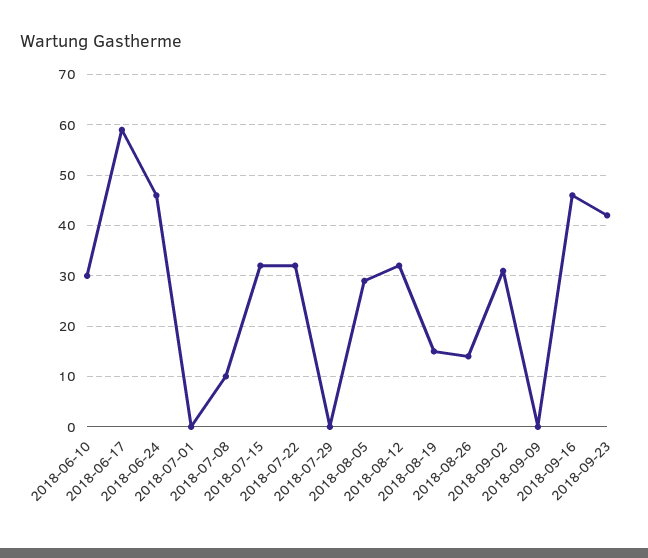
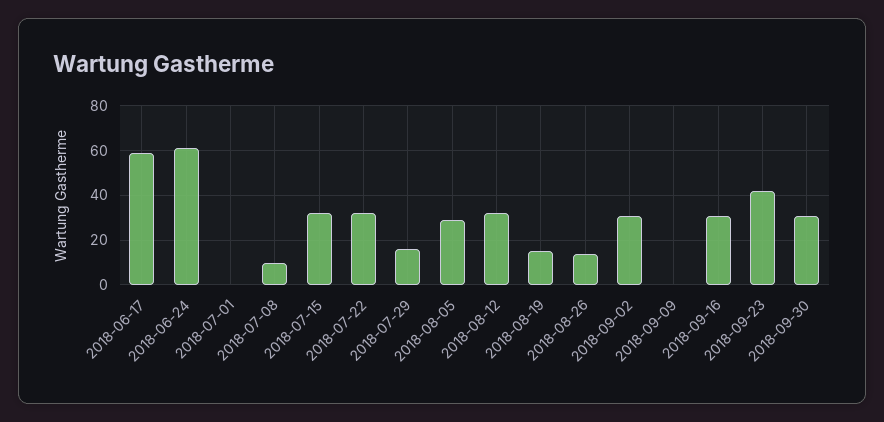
2018-06-10: 30 -> none
2018-06-24: 45 -> 60
2018-07-29: 0 -> 15
2018-09-16: 45 -> 30
2018-09-30: none -> 30

